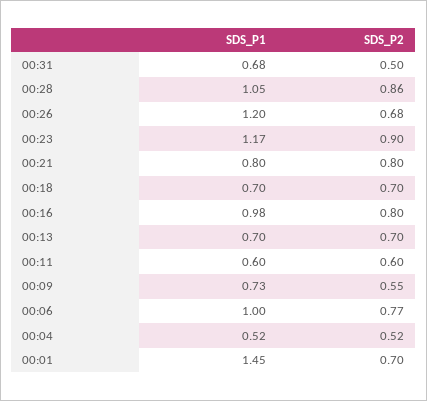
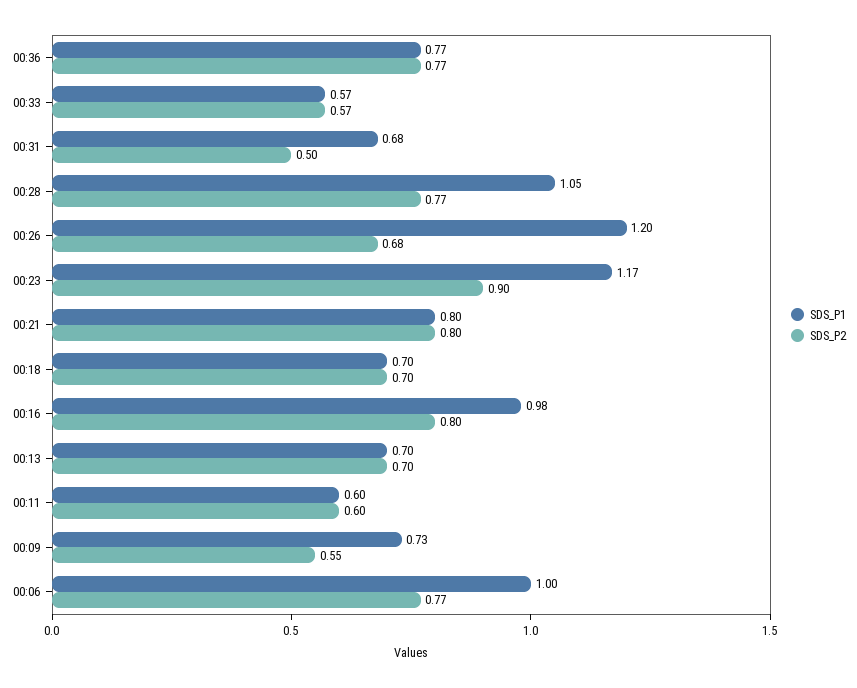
SDS_P2, 00:28: 0.86 -> 0.77
SDS_P1, 00:04: 0.52 -> none
SDS_P2, 00:04: 0.52 -> none
SDS_P1, 00:01: 1.45 -> none
SDS_P2, 00:01: 0.7 -> none
SDS_P1, 00:36: none -> 0.77
SDS_P2, 00:36: none -> 0.77
SDS_P1, 00:33: none -> 0.57
SDS_P2, 00:33: none -> 0.57

